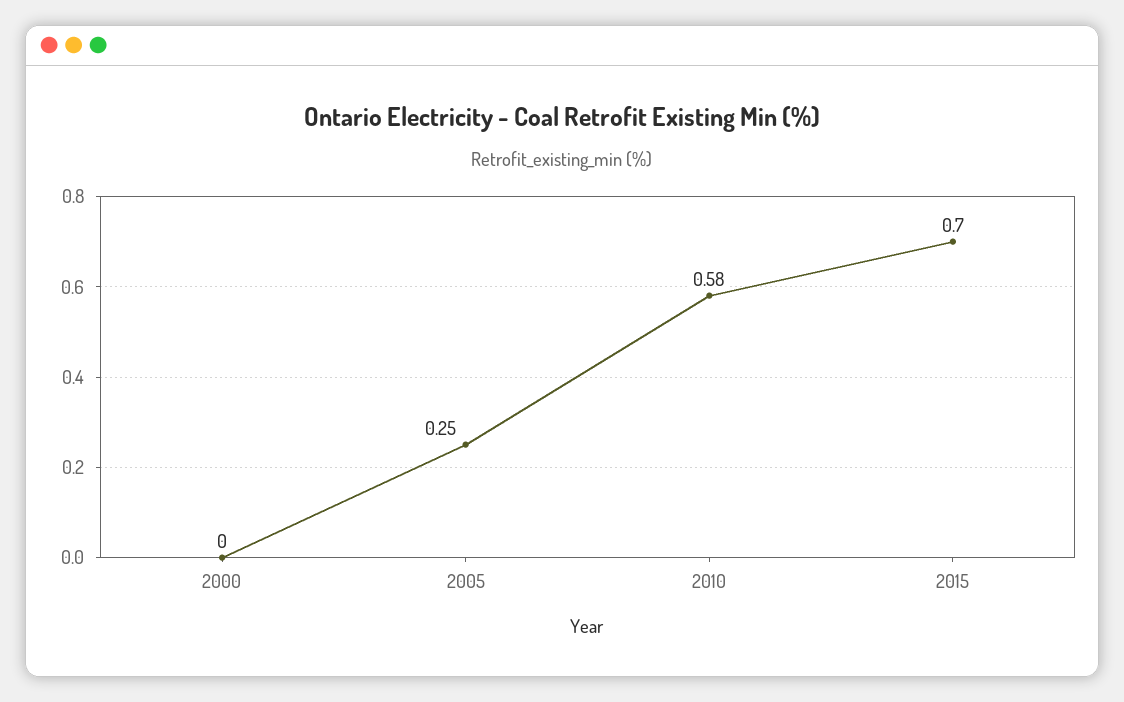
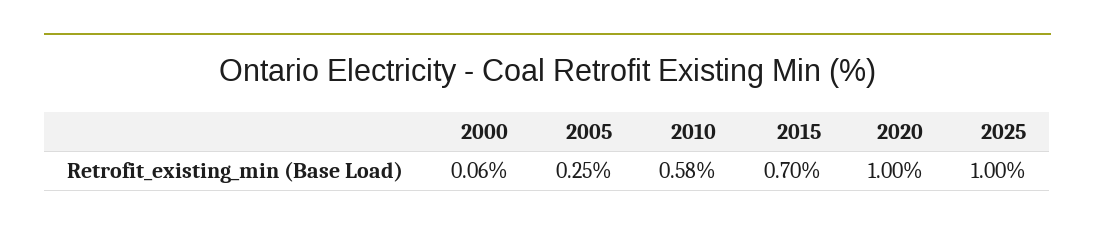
2000: 0 -> 0.06
2020: none -> 1
2025: none -> 1

